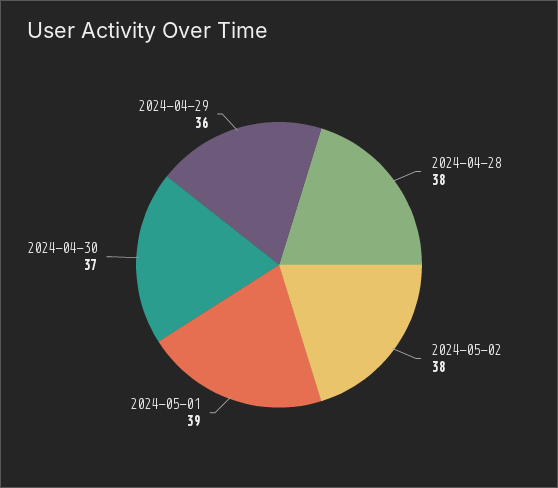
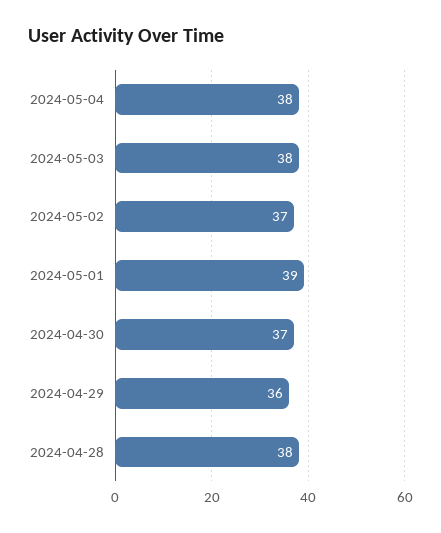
2024-05-02: 38 -> 37
2024-05-04: none -> 38
2024-05-03: none -> 38

